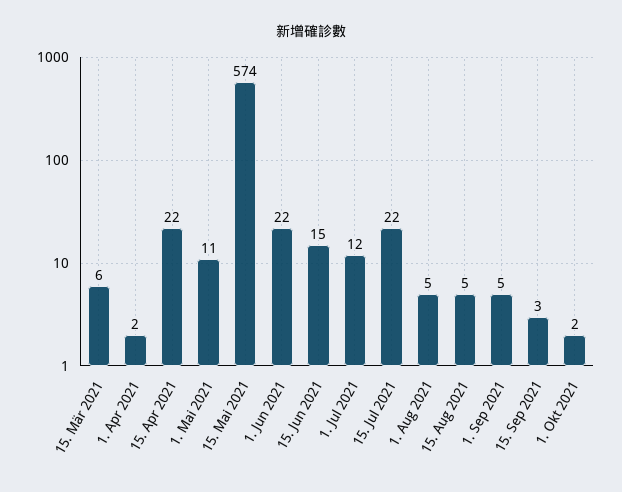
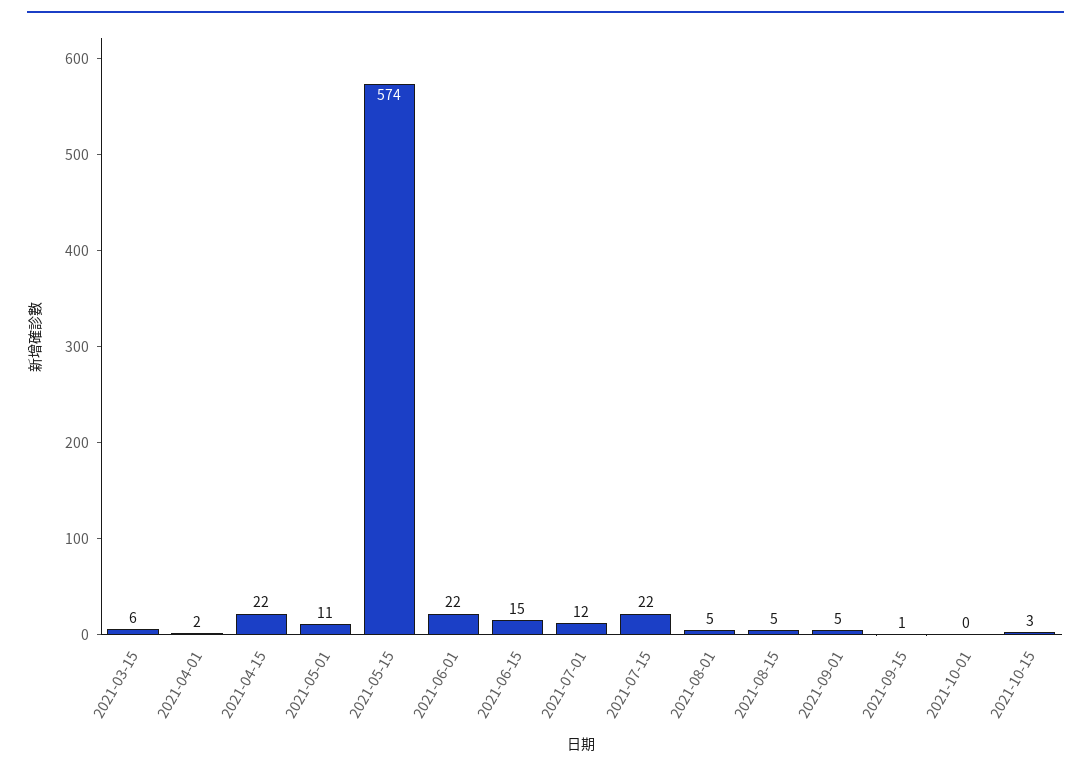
15. Sep 2021: 3 -> 1
1. Okt 2021: 2 -> 0
2021-10-15: none -> 3

